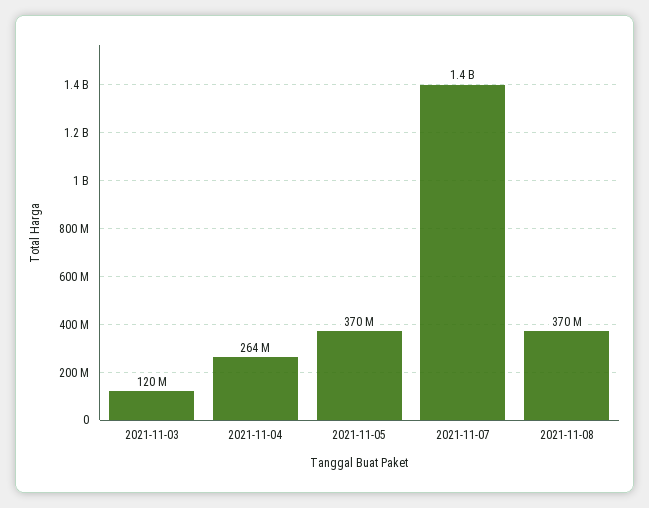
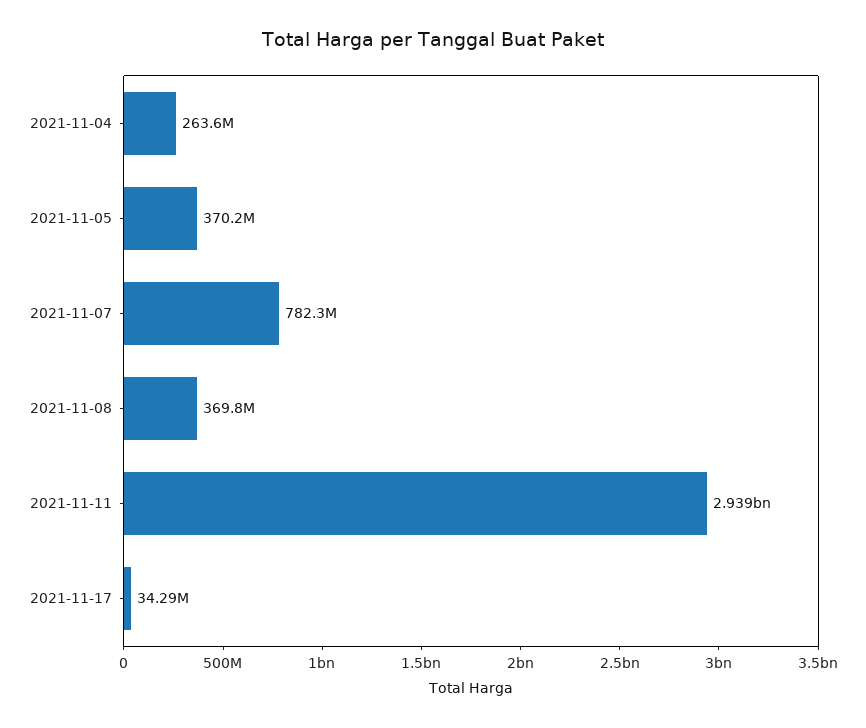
2021-11-03: 120000000 -> none
2021-11-07: 1400000000 -> 782300000
2021-11-11: none -> 2939000000
2021-11-17: none -> 34290000

